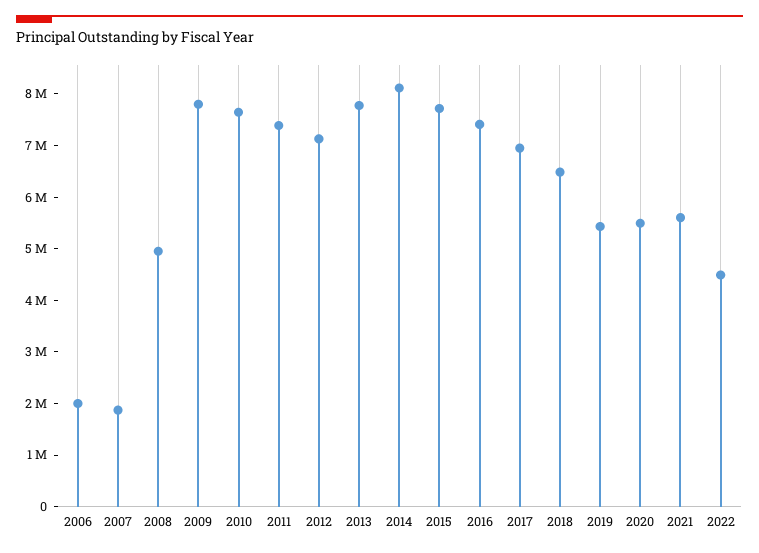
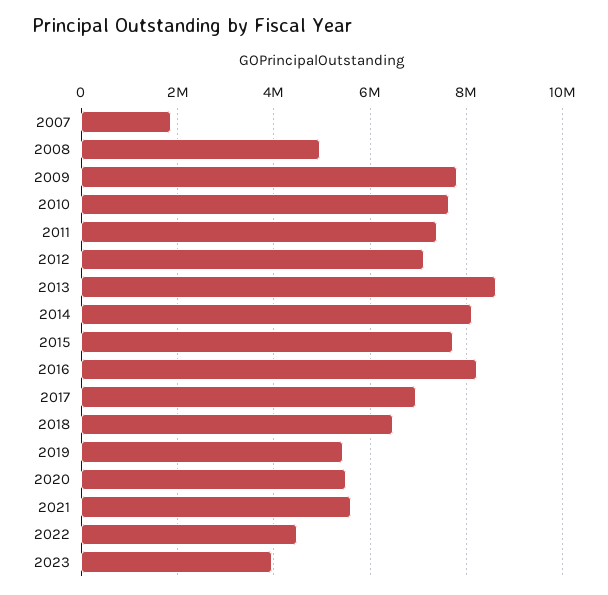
2006: 2000000 -> none
2013: 7800000 -> 8600000
2016: 7400000 -> 8200000
2023: none -> 4000000

